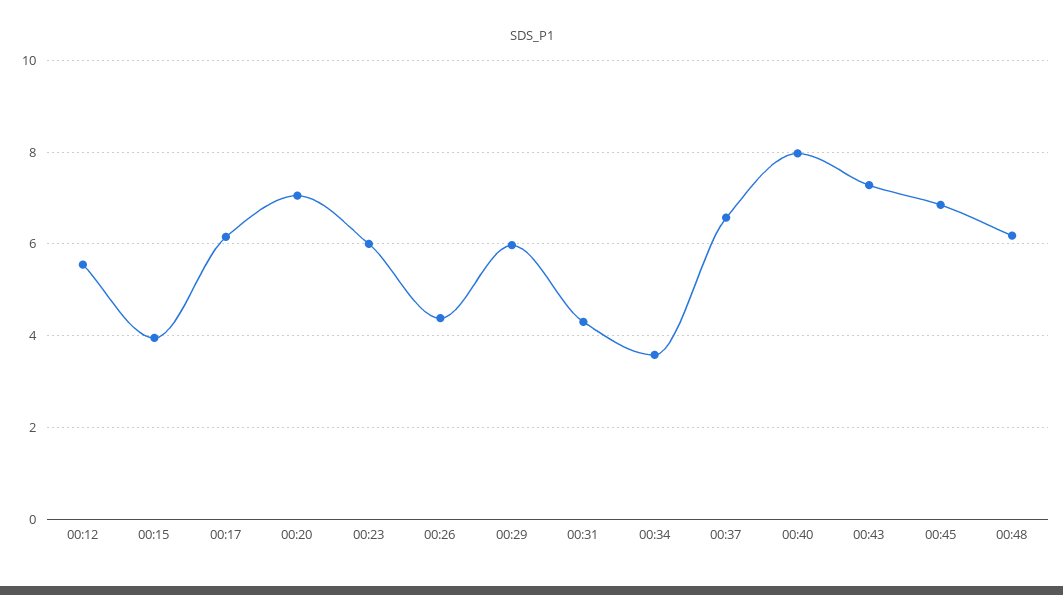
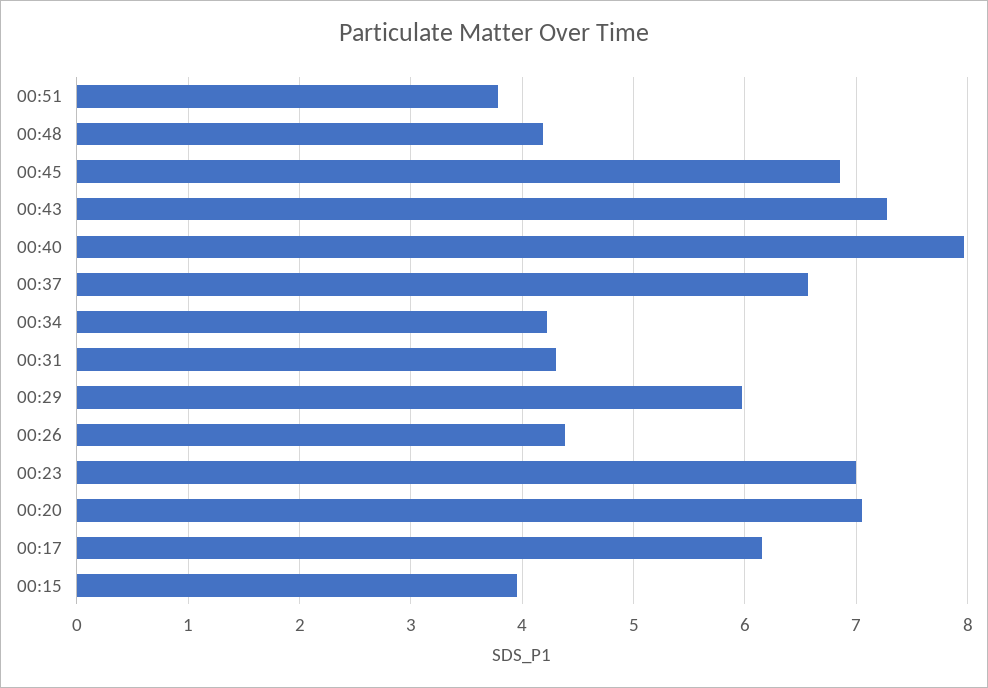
00:12: 5.6 -> none
00:23: 6 -> 7
00:34: 3.6 -> 4.2
00:48: 6.2 -> 4.2
00:51: none -> 3.8

